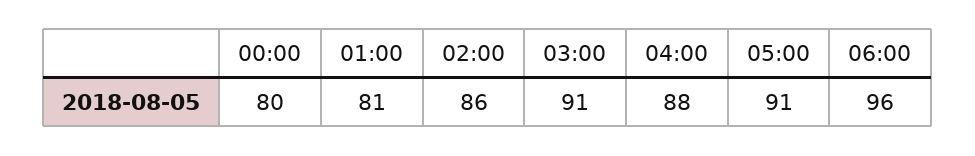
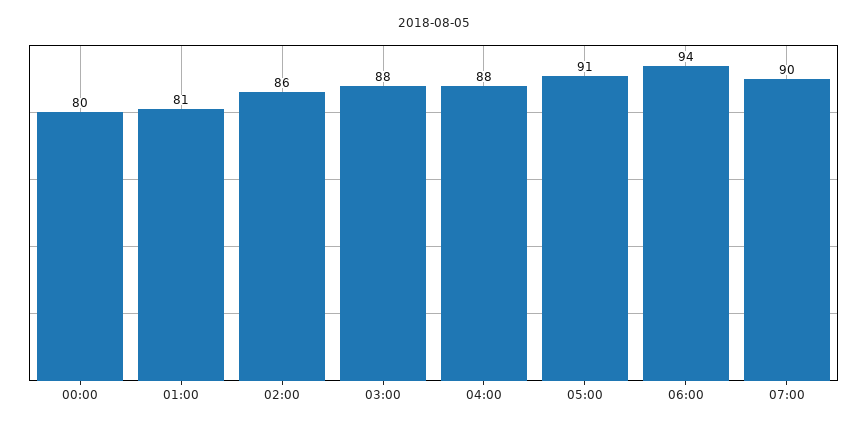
03:00: 91 -> 88
06:00: 96 -> 94
07:00: none -> 90

